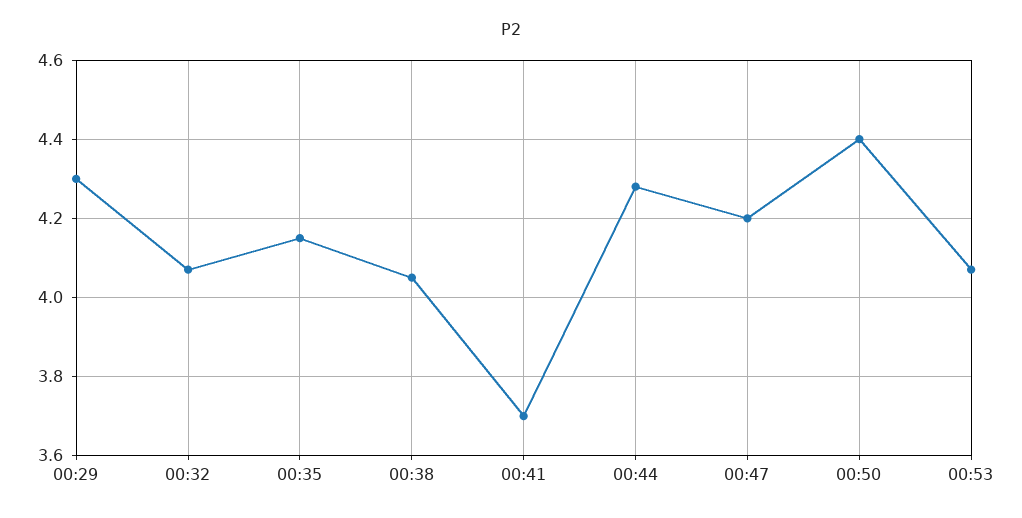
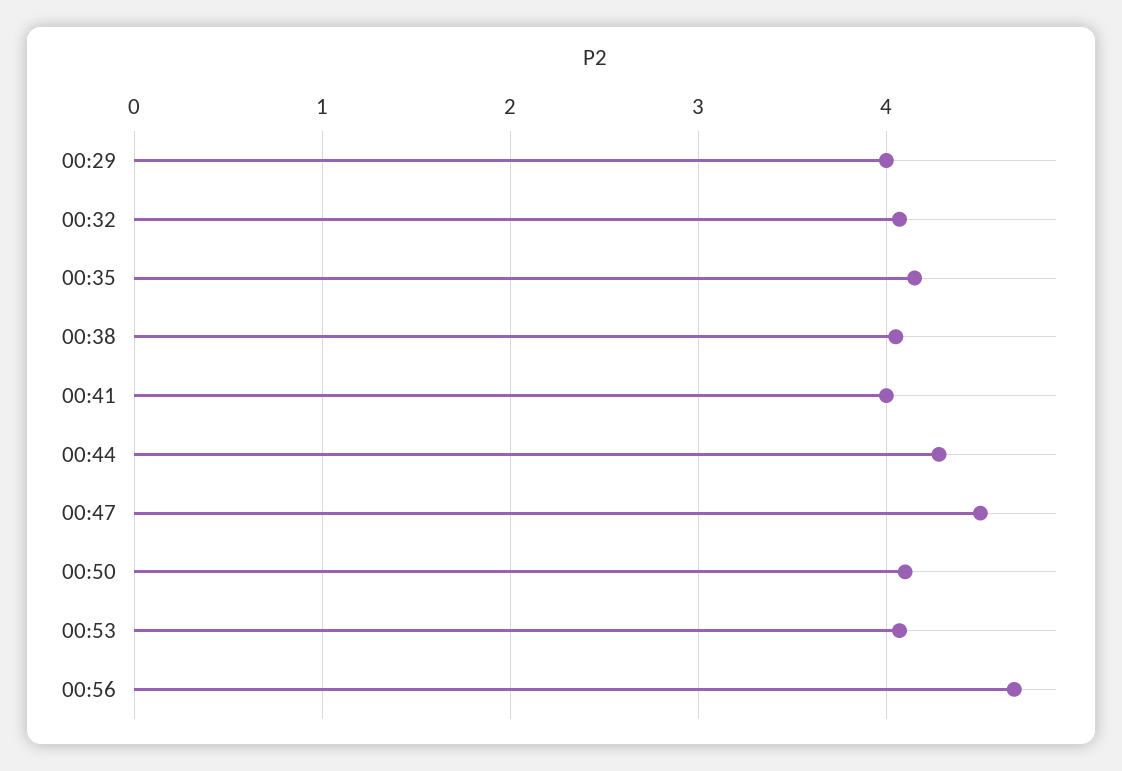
00:29: 4.3 -> 4
00:41: 3.7 -> 4
00:47: 4.2 -> 4.5
00:50: 4.4 -> 4.1
00:56: none -> 4.7

